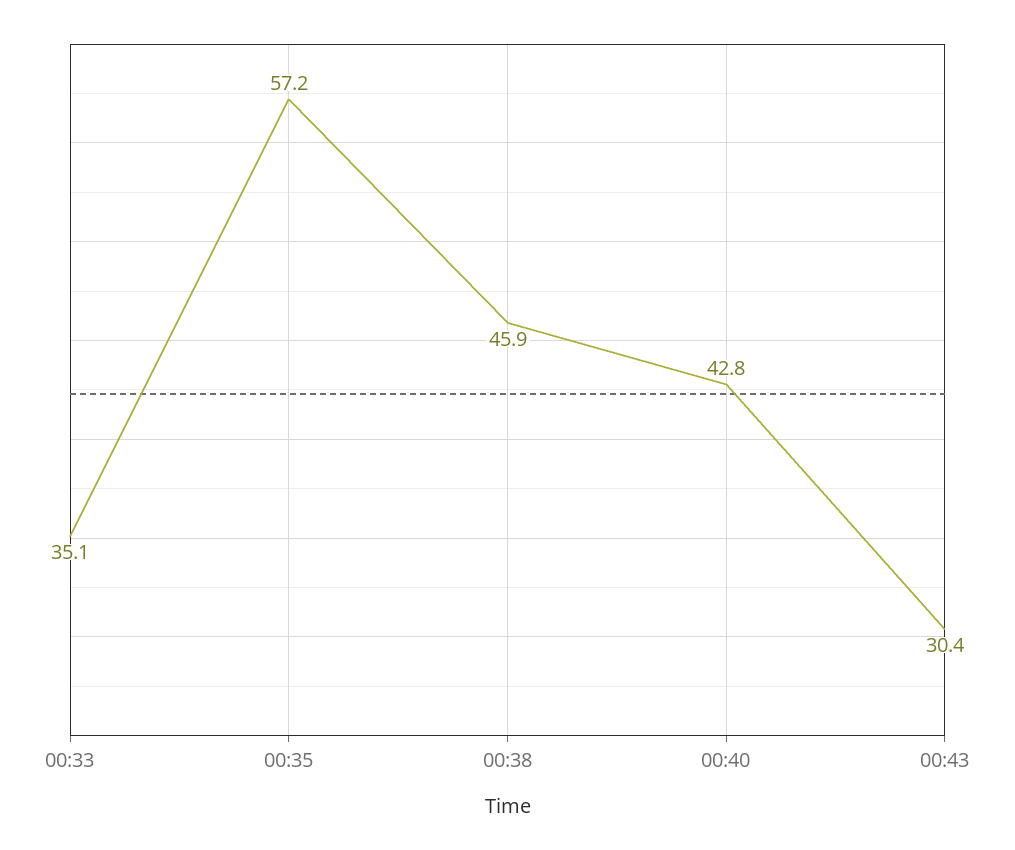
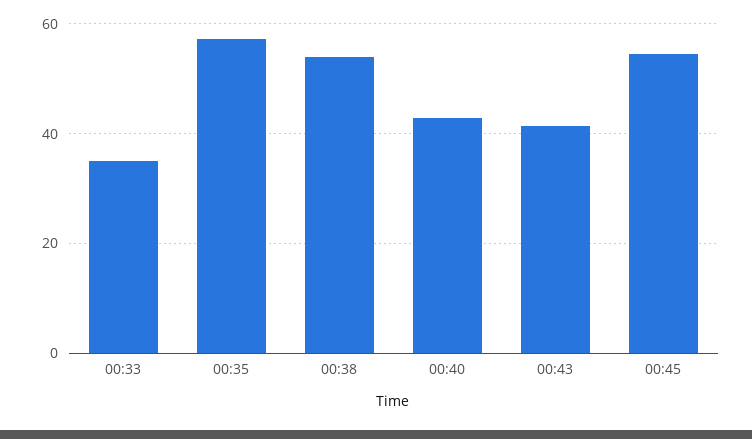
00:38: 45.9 -> 54
00:43: 30.4 -> 42
00:45: none -> 54

